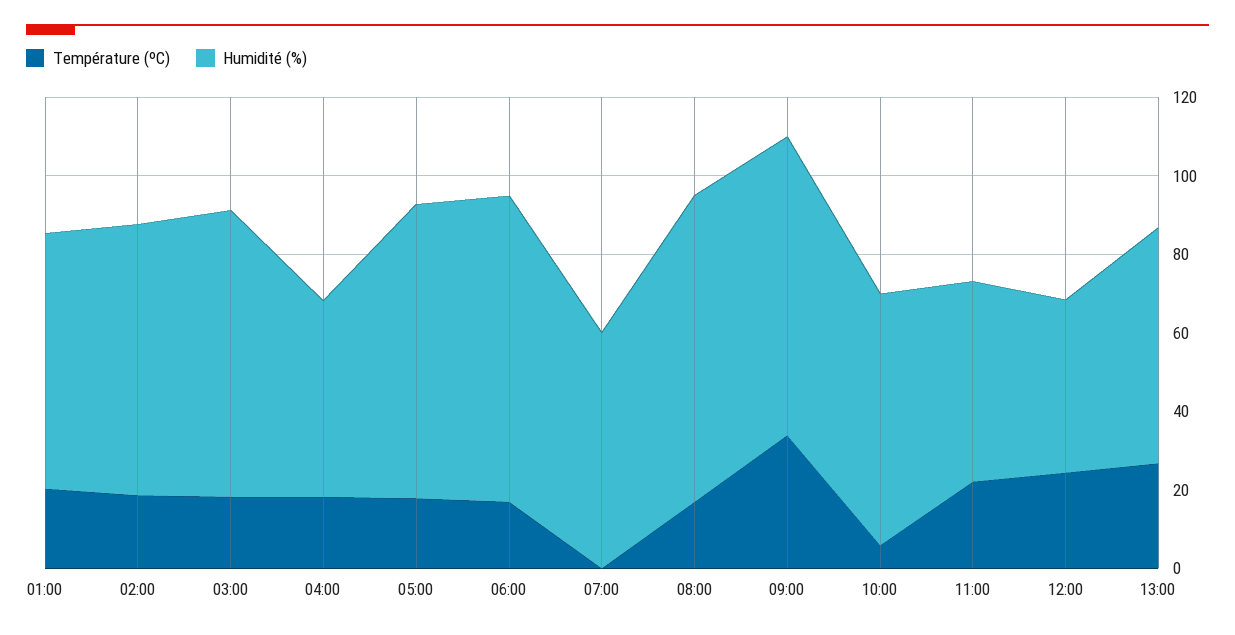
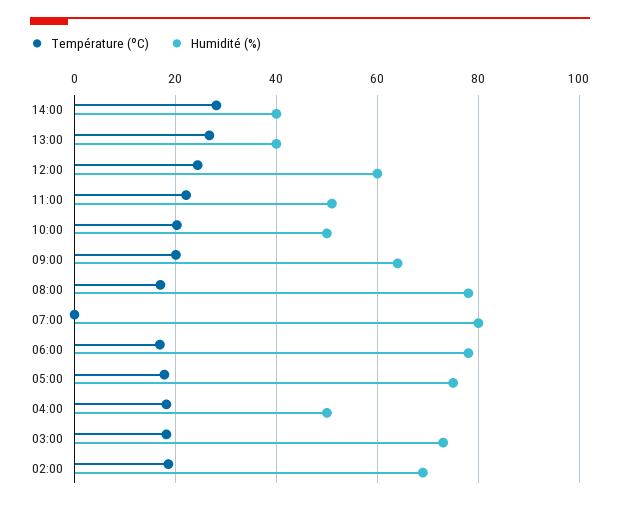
Température (ºC), 01:00: 20 -> none
Humidité (%), 01:00: 65 -> none
Humidité (%), 07:00: 60 -> 80
Température (ºC), 09:00: 35 -> 20
Humidité (%), 09:00: 75 -> 64
Température (ºC), 10:00: 5 -> 20
Humidité (%), 10:00: 65 -> 50
Humidité (%), 12:00: 45 -> 60
Humidité (%), 13:00: 60 -> 40
Température (ºC), 14:00: none -> 28
Humidité (%), 14:00: none -> 40

